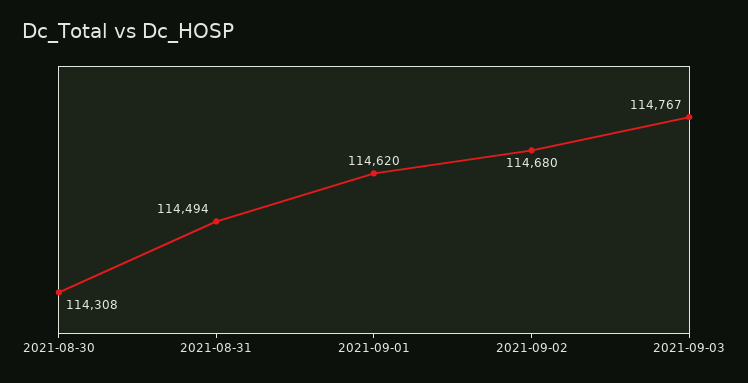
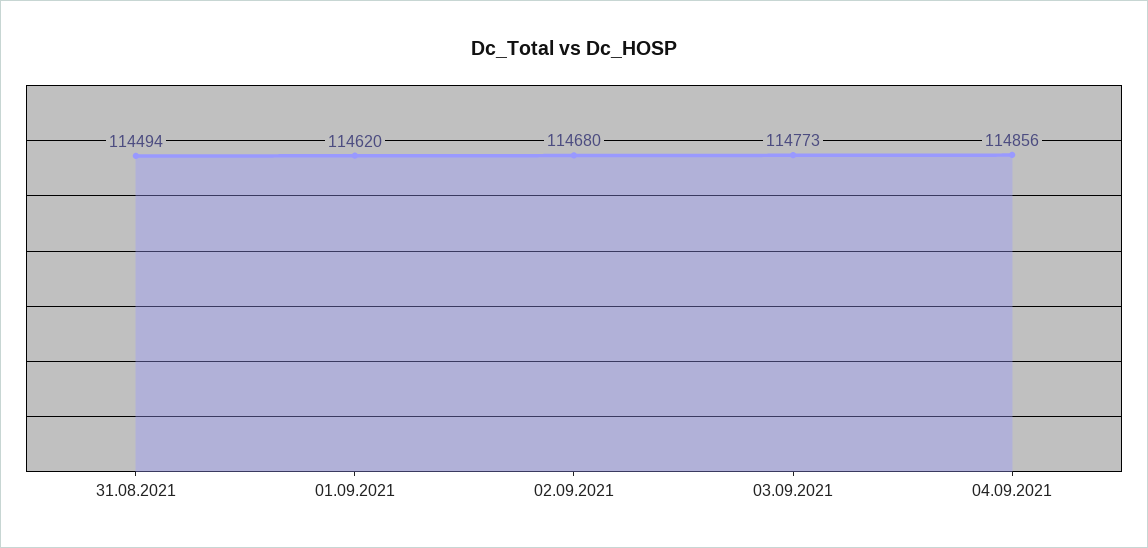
2021-08-30: 114308 -> none
2021-09-03: 114767 -> 114773
04.09.2021: none -> 114856

